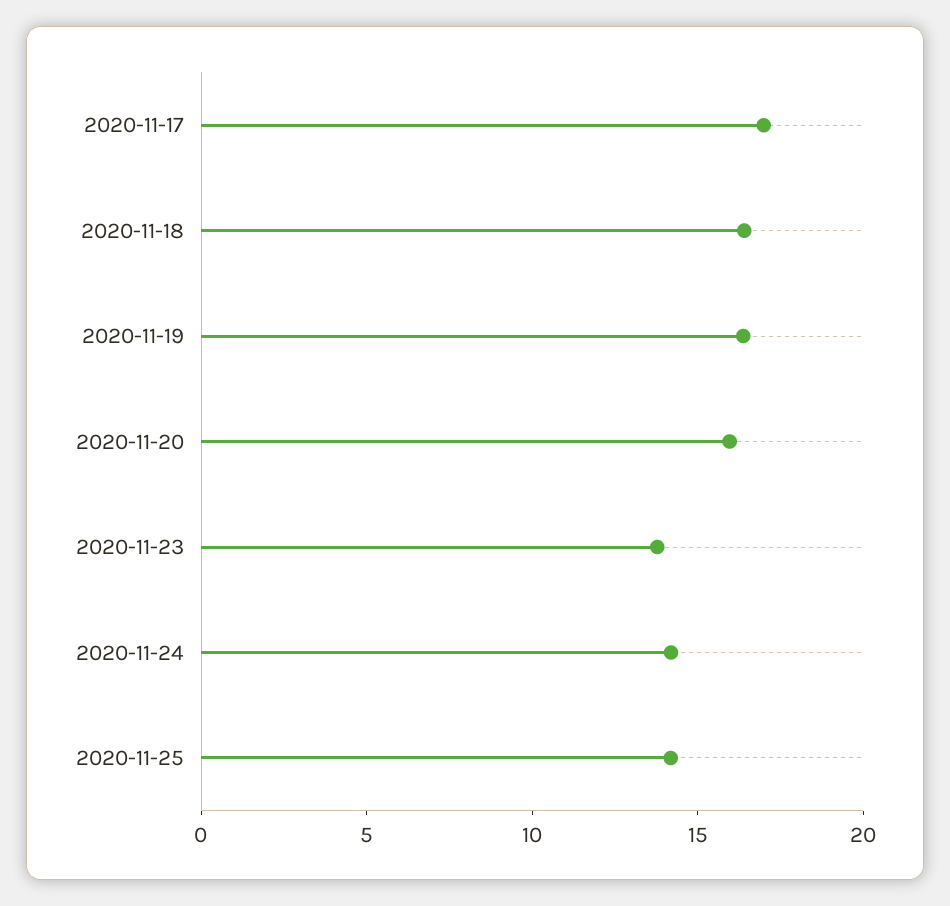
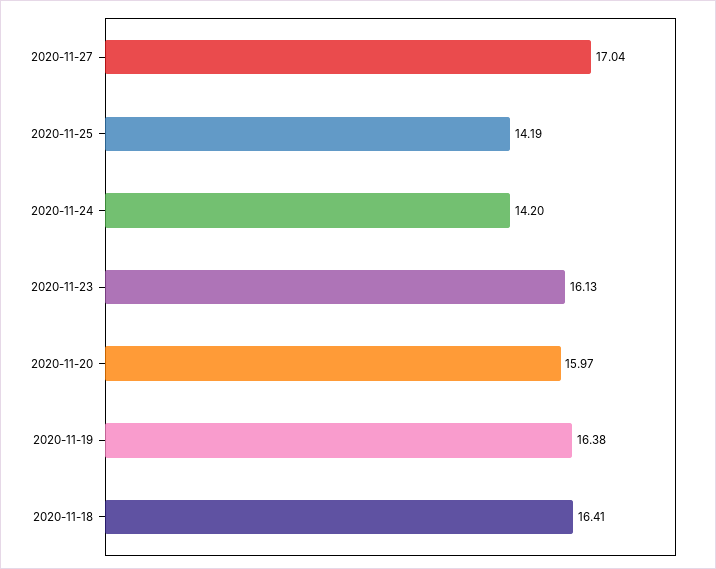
2020-11-17: 17 -> none
2020-11-23: 14 -> 16.13
2020-11-27: none -> 17.04

